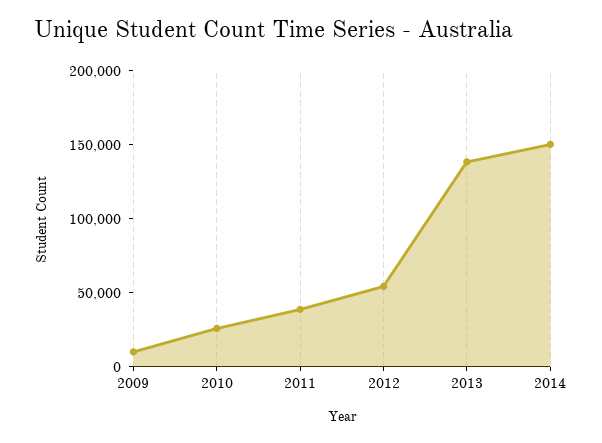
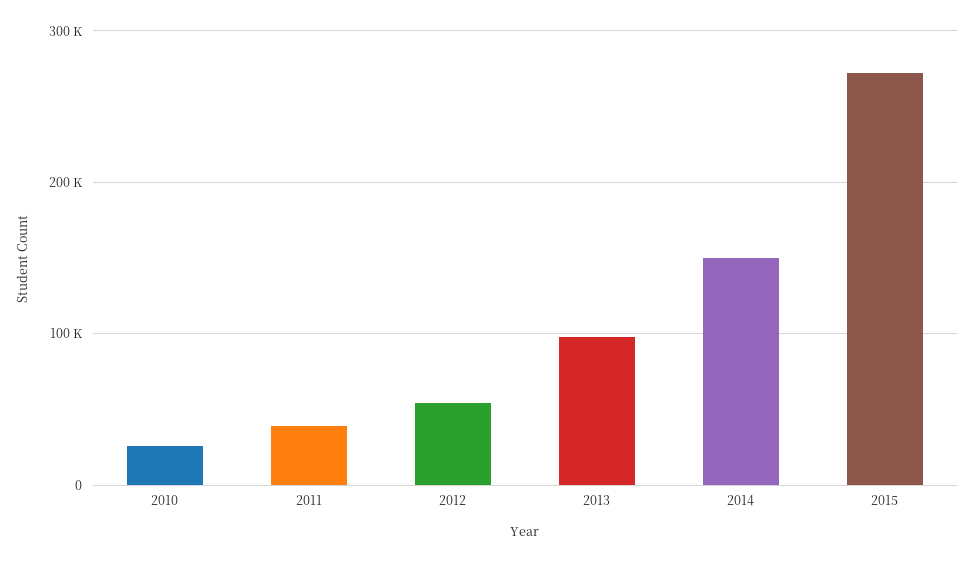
2009: 10000 -> none
2013: 140000 -> 100000
2015: none -> 270000

